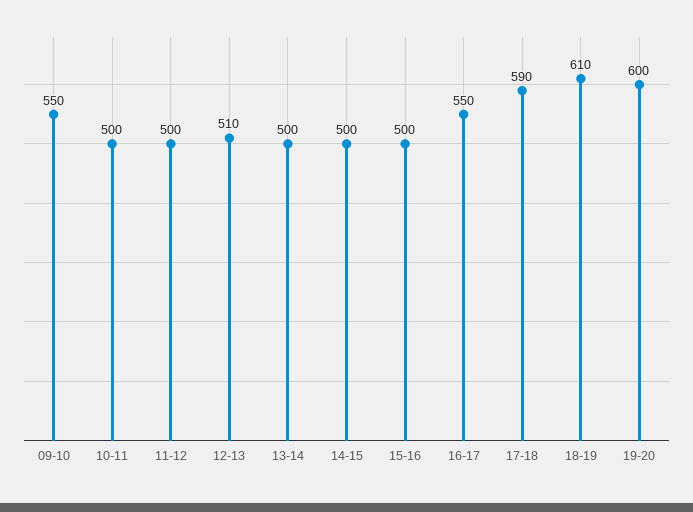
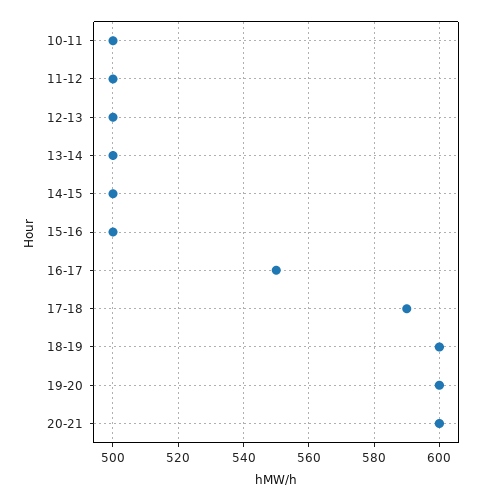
09-10: 550 -> none
12-13: 510 -> 500
18-19: 610 -> 600
20-21: none -> 600

